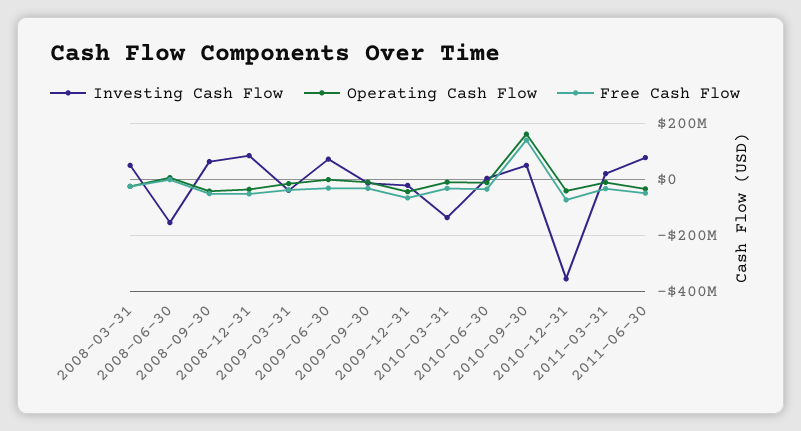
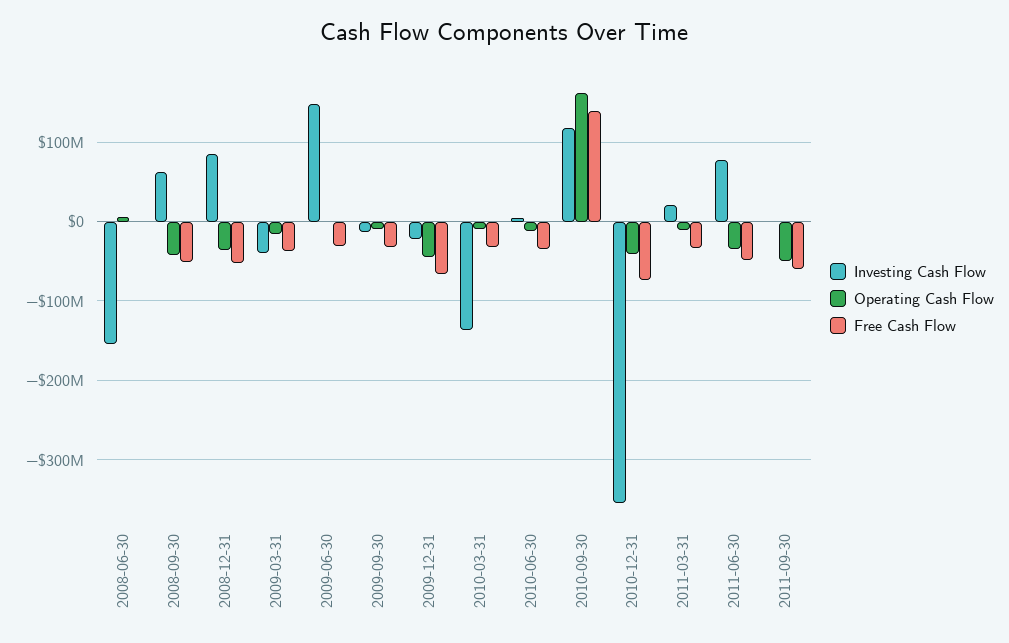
Investing Cash Flow, 2008-03-31: 50000000 -> none
Operating Cash Flow, 2008-03-31: -25000000 -> none
Free Cash Flow, 2008-03-31: -25000000 -> none
Investing Cash Flow, 2009-06-30: 75000000 -> 150000000
Investing Cash Flow, 2010-09-30: 50000000 -> 120000000
Investing Cash Flow, 2011-09-30: none -> 0
Operating Cash Flow, 2011-09-30: none -> -50000000
Free Cash Flow, 2011-09-30: none -> -60000000

